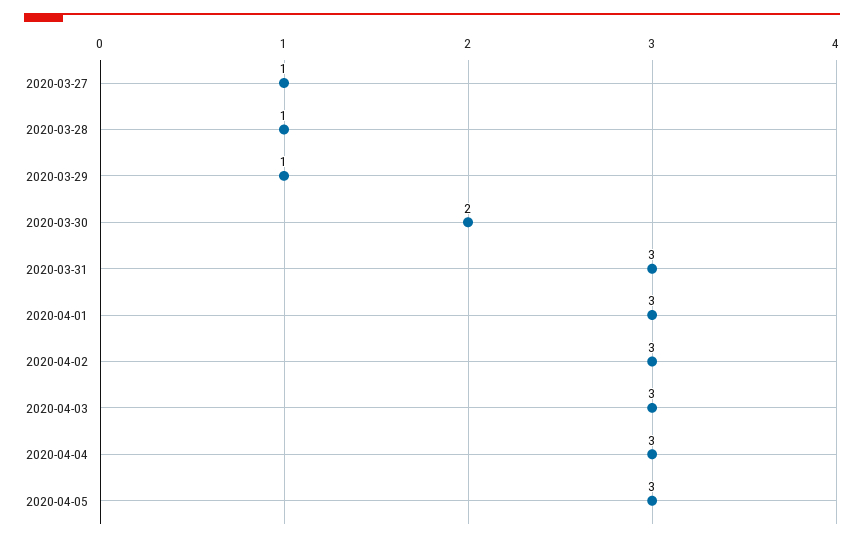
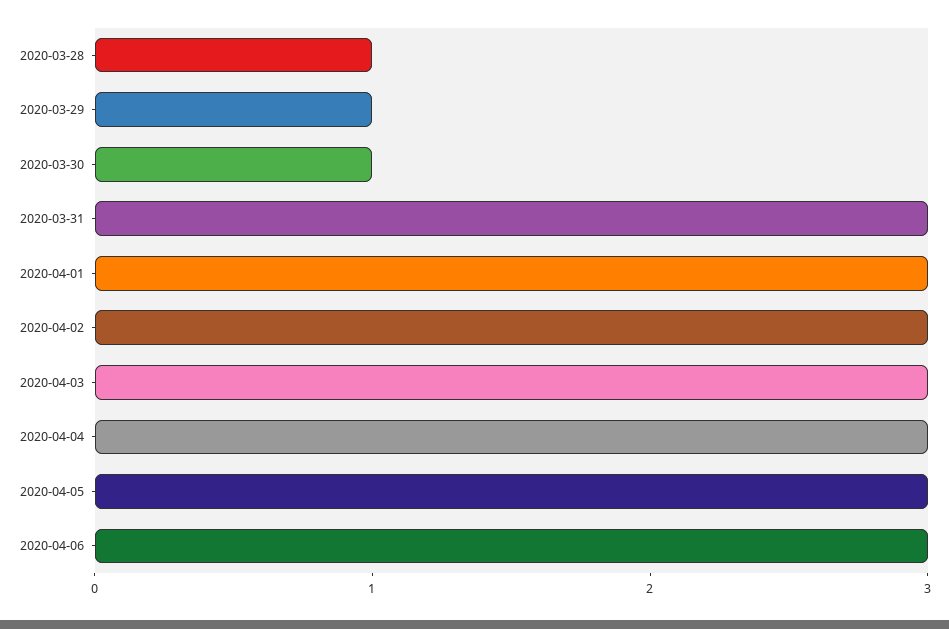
2020-03-27: 1 -> none
2020-03-30: 2 -> 1
2020-04-06: none -> 3

